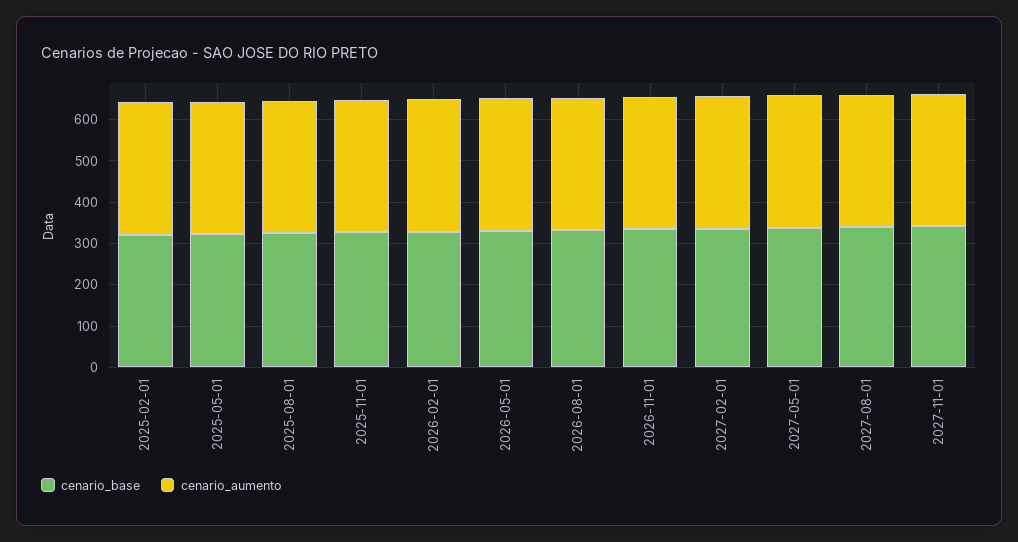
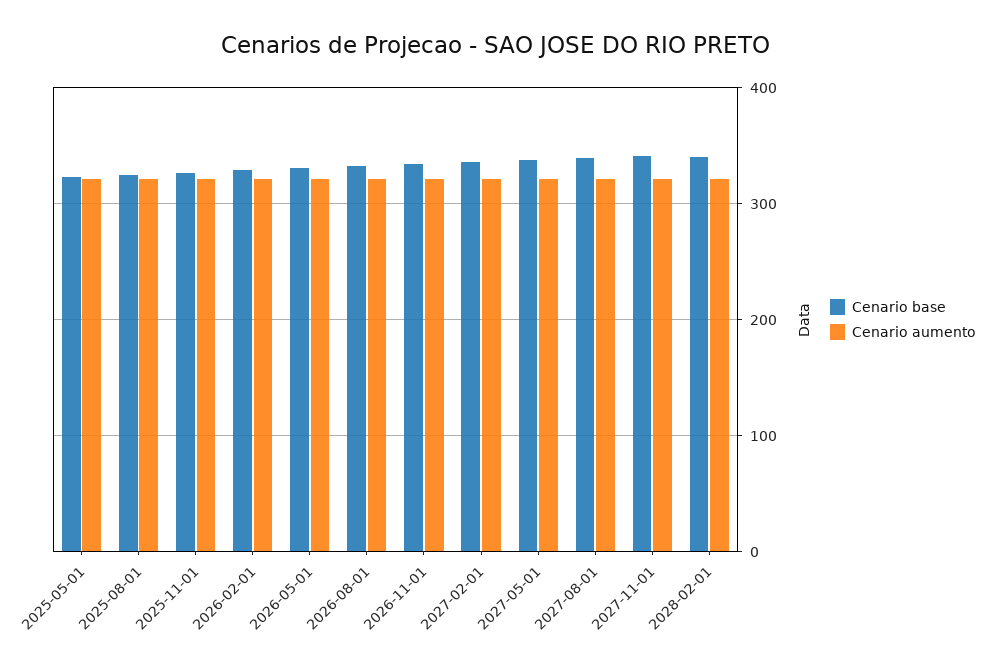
cenario_base, 2025-02-01: 320 -> none
cenario_aumento, 2025-02-01: 320 -> none
cenario_base, 2028-02-01: none -> 340
cenario_aumento, 2028-02-01: none -> 320

